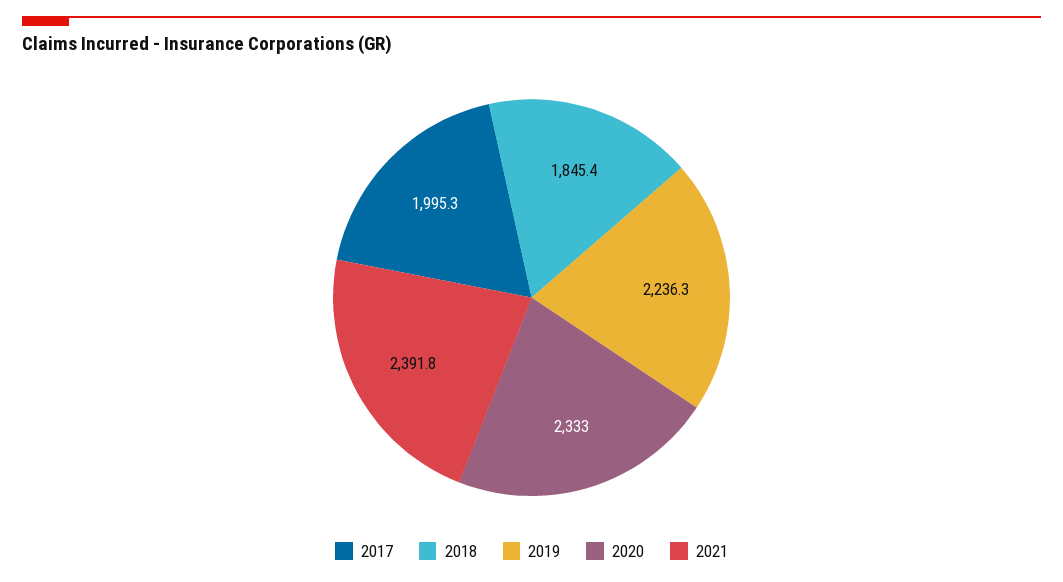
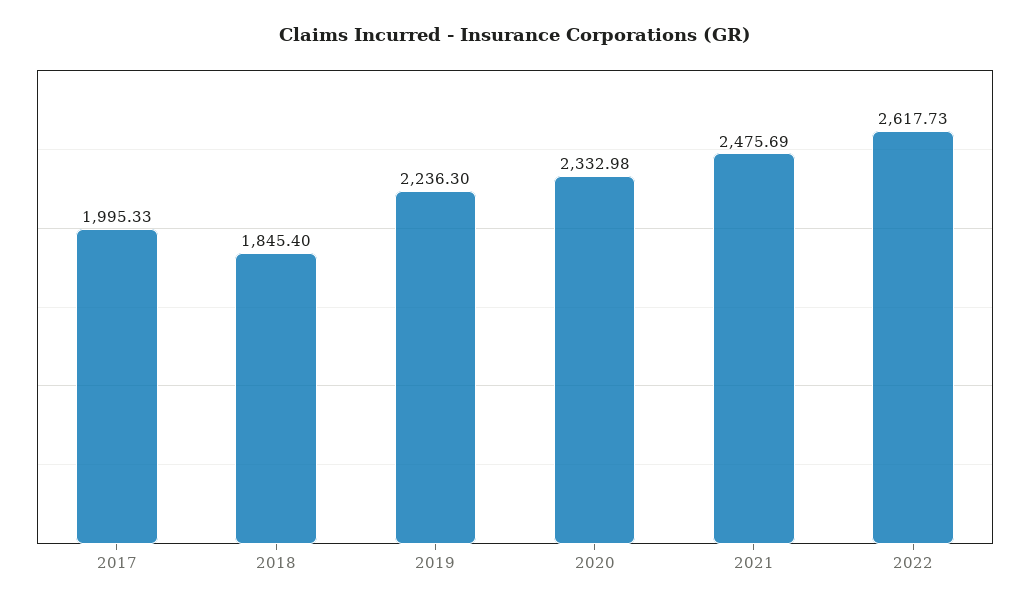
2021: 2391.8 -> 2475.69
2022: none -> 2617.73

